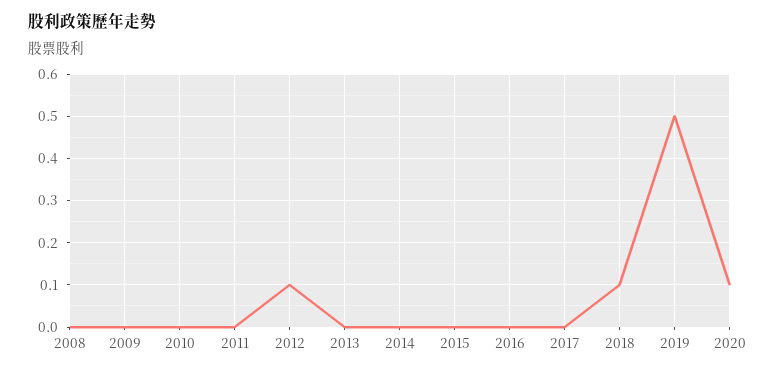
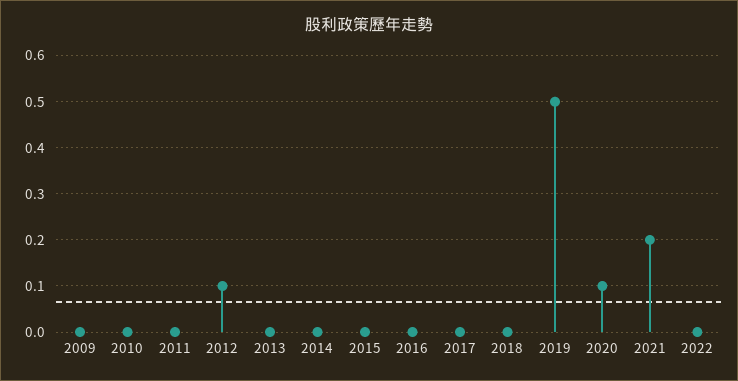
2008: 0 -> none
2018: 0.1 -> 0
2021: none -> 0.2
2022: none -> 0

